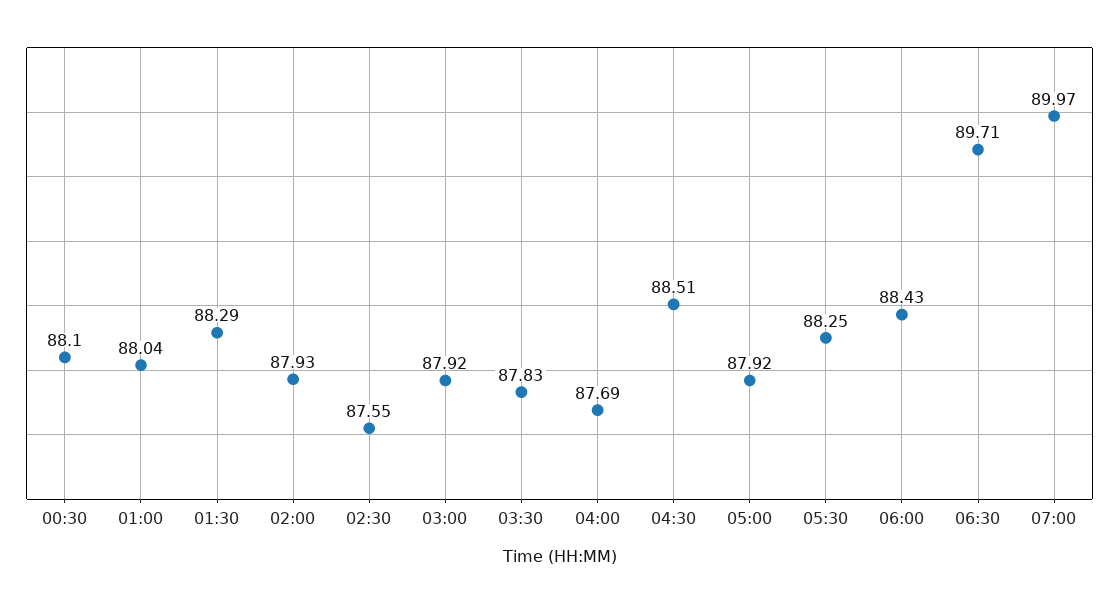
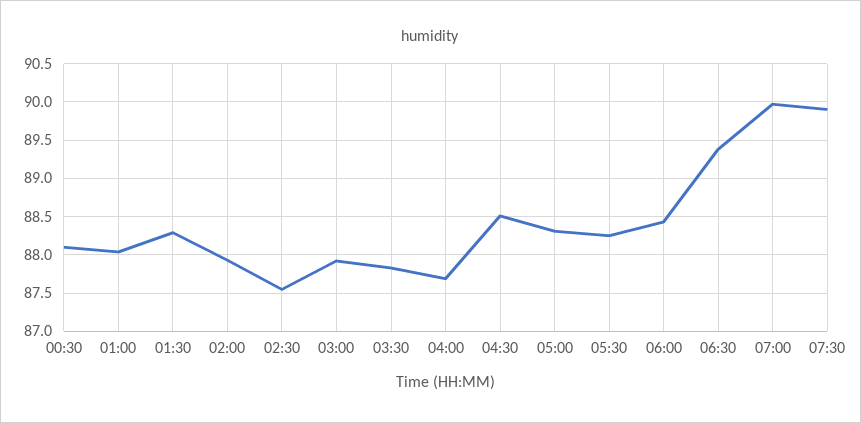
05:00: 87.92 -> 88.3
06:30: 89.71 -> 89.4
07:30: none -> 89.9

